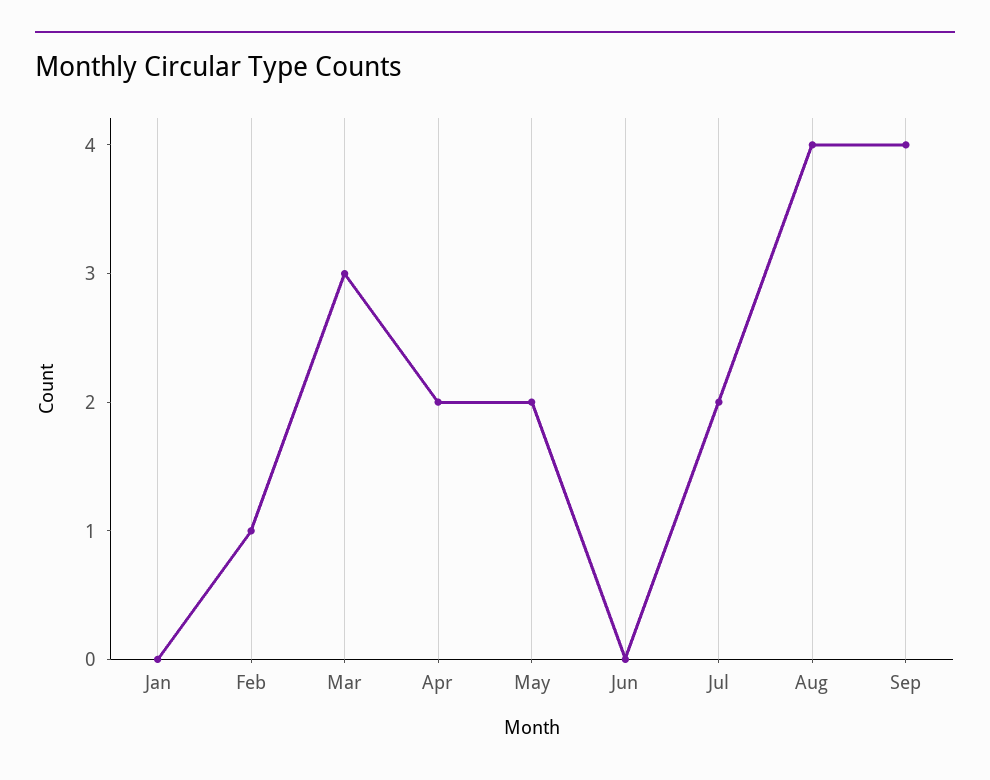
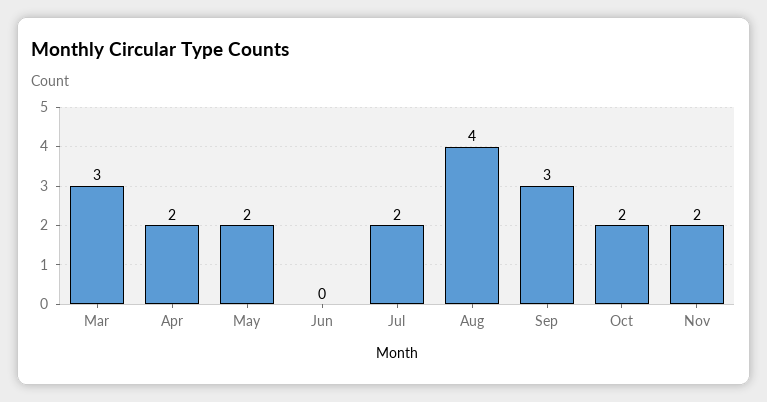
Jan: 0 -> none
Feb: 1 -> none
Sep: 4 -> 3
Oct: none -> 2
Nov: none -> 2

